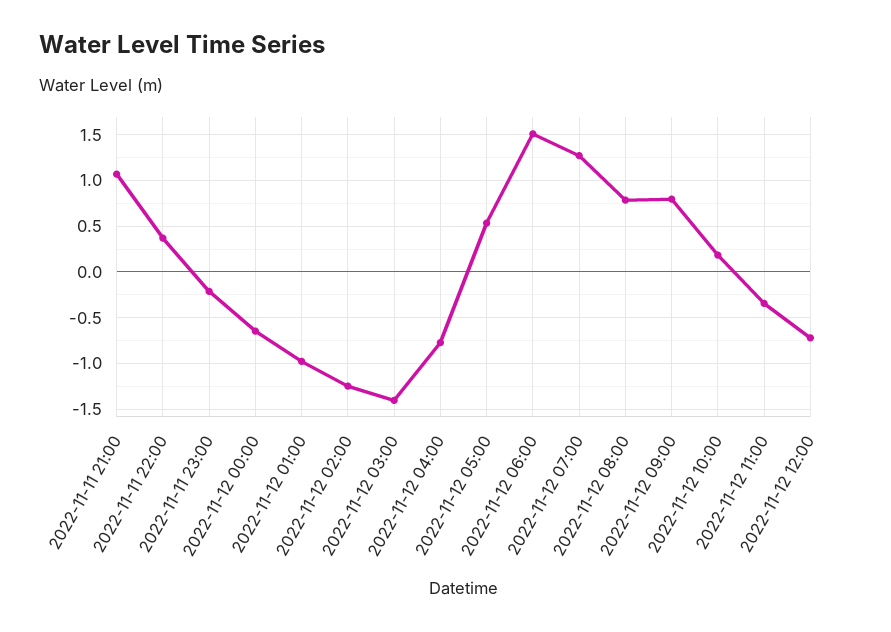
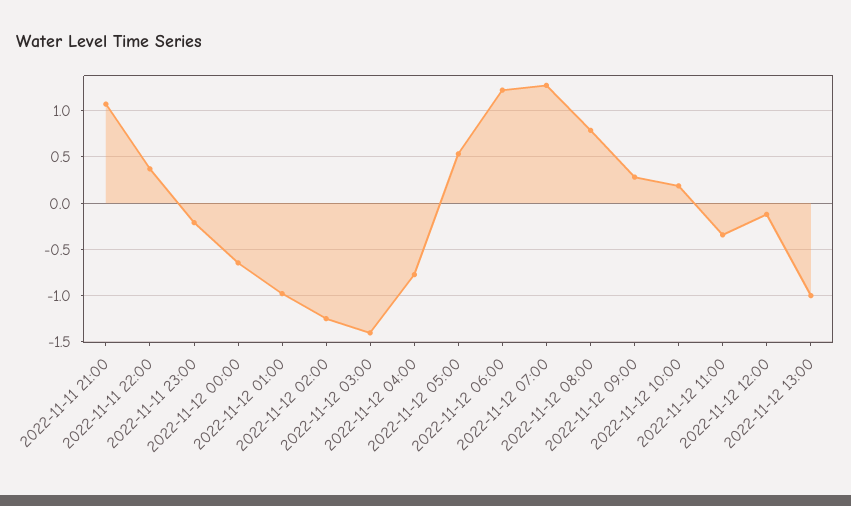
2022-11-12 06:00: 1.5 -> 1.2
2022-11-12 09:00: 0.8 -> 0.3
2022-11-12 12:00: -0.7 -> -0.1
2022-11-12 13:00: none -> -1

